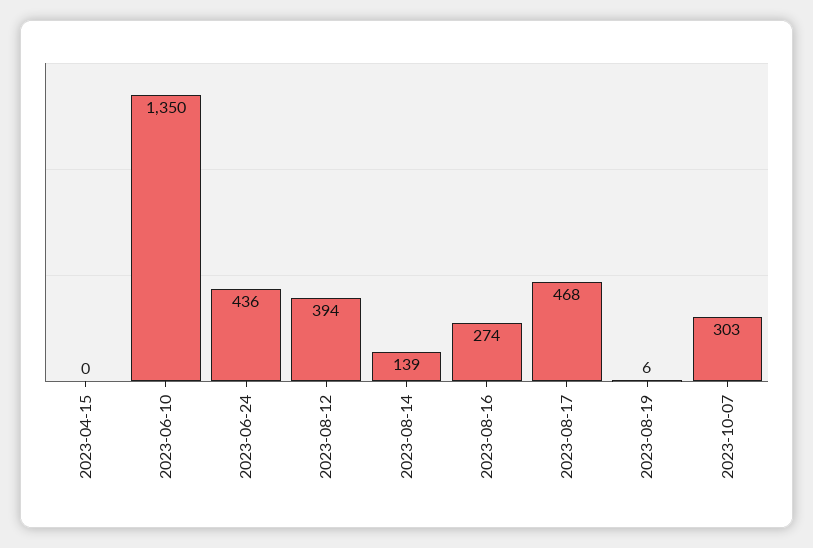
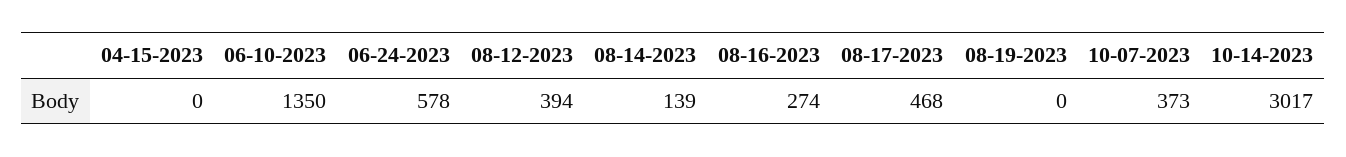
2023-06-24: 436 -> 578
2023-08-19: 6 -> 0
2023-10-07: 303 -> 373
10-14-2023: none -> 3017

